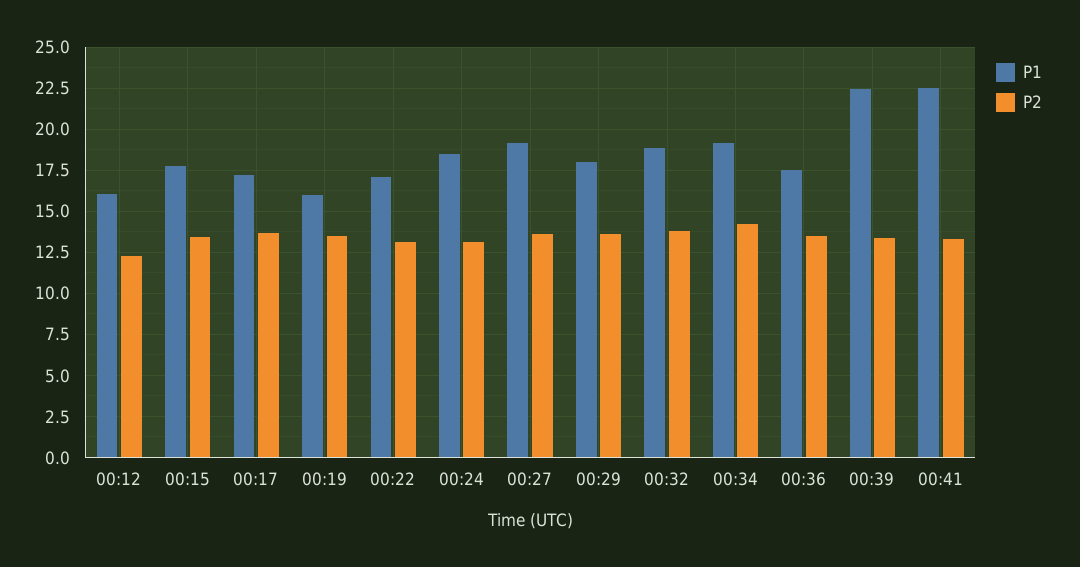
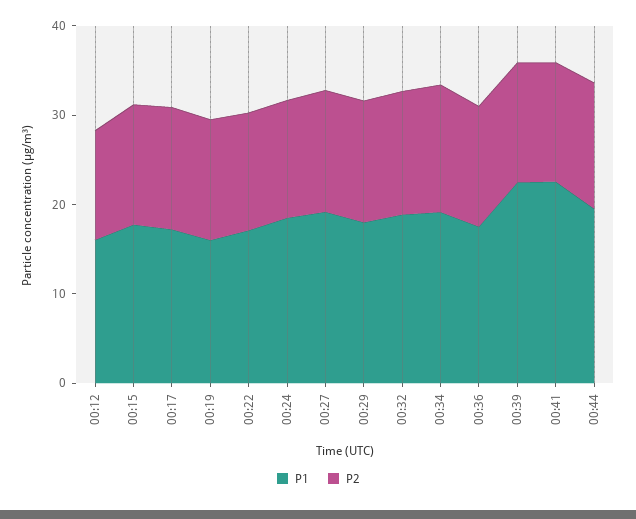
P1, 00:44: none -> 20
P2, 00:44: none -> 14

